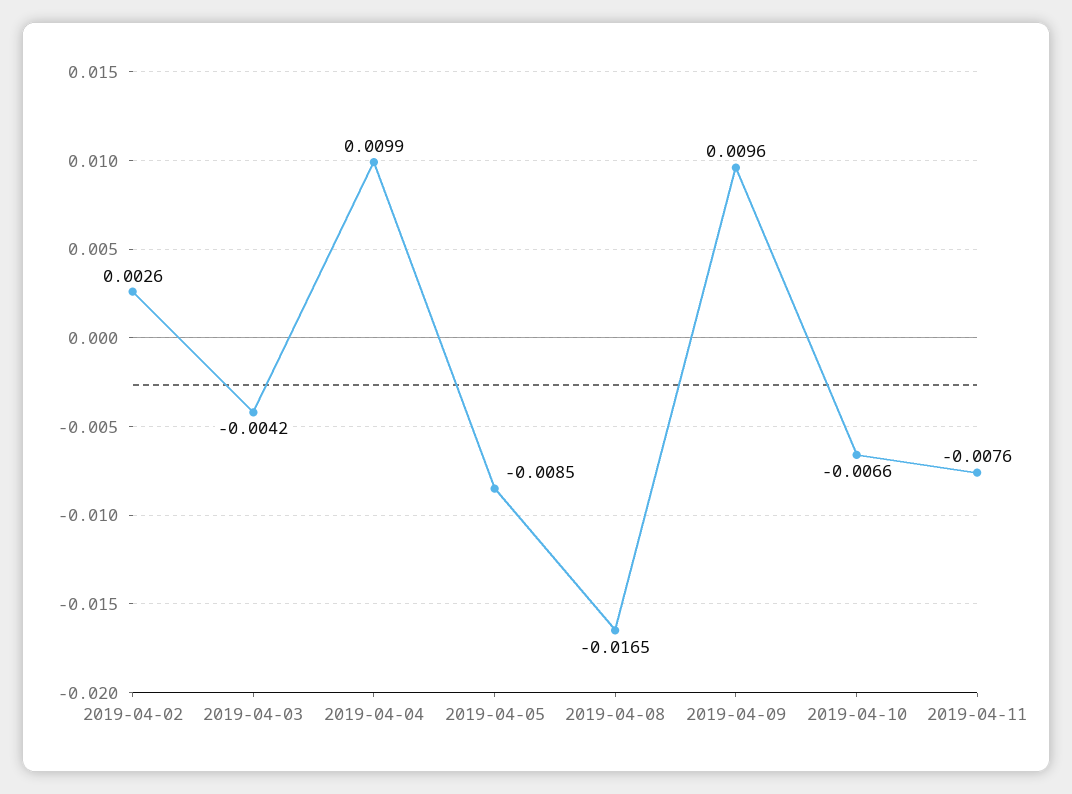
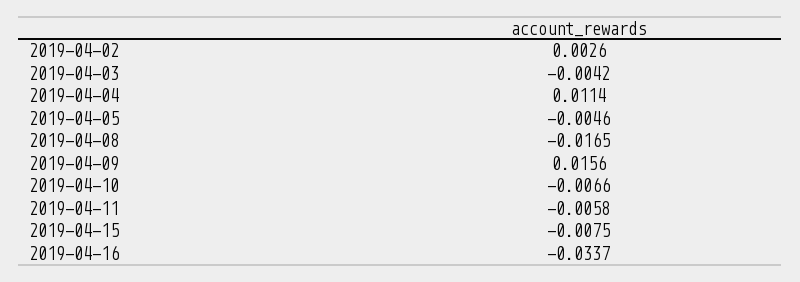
2019-04-04: 0.0099 -> 0.0114
2019-04-05: -0.0085 -> -0.0046
2019-04-09: 0.0096 -> 0.0156
2019-04-11: -0.0076 -> -0.0058
2019-04-15: none -> -0.0075
2019-04-16: none -> -0.0337

